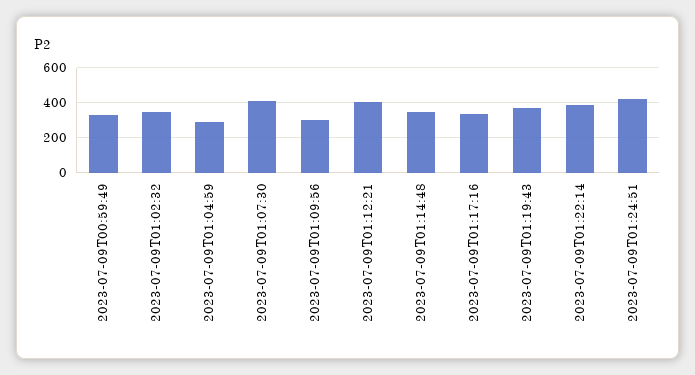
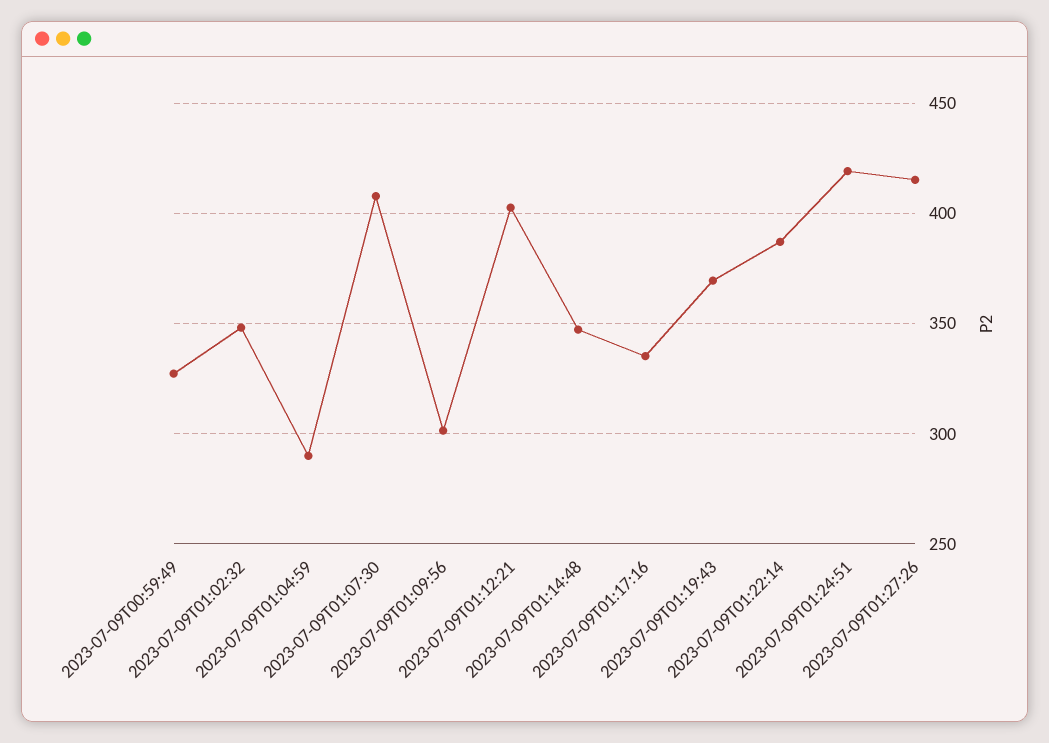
2023-07-09T01:27:26: none -> 415

